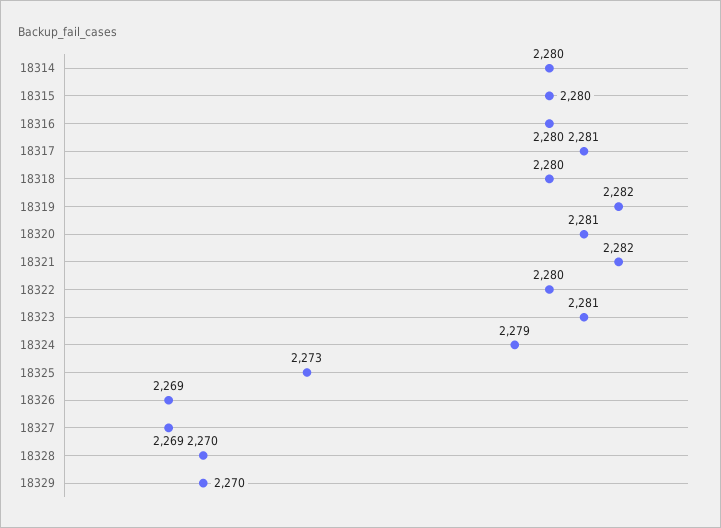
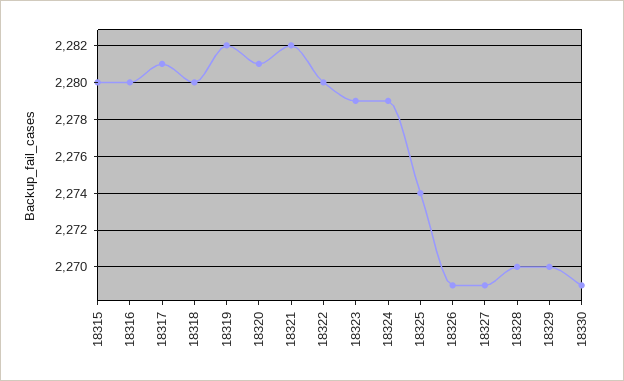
18314: 2280 -> none
18323: 2281 -> 2279
18325: 2273 -> 2274
18330: none -> 2269

